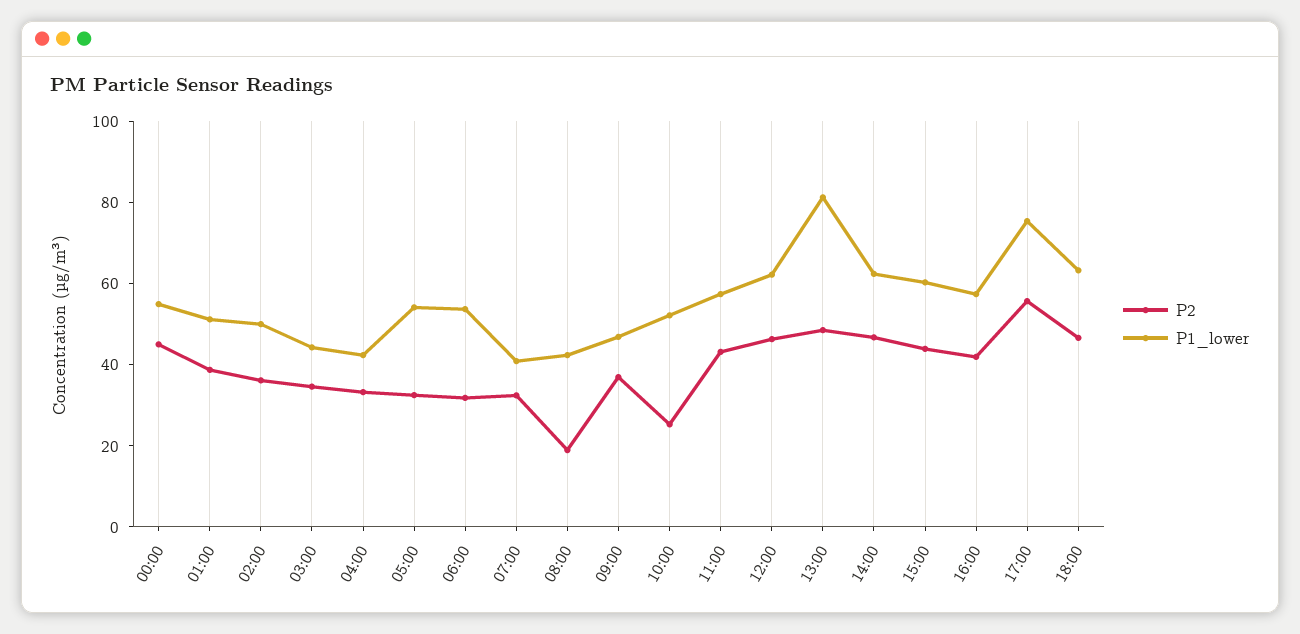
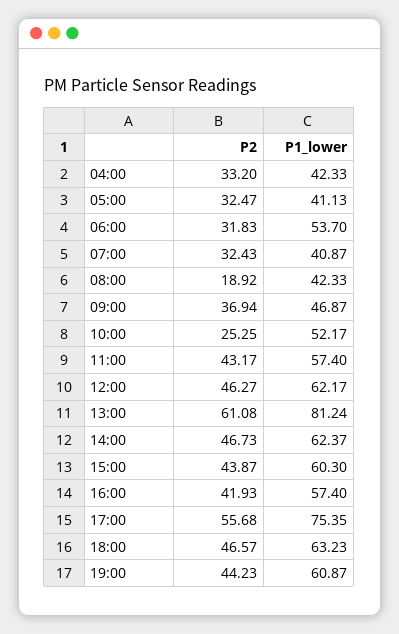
P2, 00:00: 45 -> none
P1_lower, 00:00: 55 -> none
P2, 01:00: 40 -> none
P1_lower, 01:00: 50 -> none
P2, 02:00: 35 -> none
P1_lower, 02:00: 50 -> none
P2, 03:00: 35 -> none
P1_lower, 03:00: 45 -> none
P1_lower, 05:00: 55 -> 41.13
P2, 13:00: 50 -> 61.08
P2, 19:00: none -> 44.23
P1_lower, 19:00: none -> 60.87

